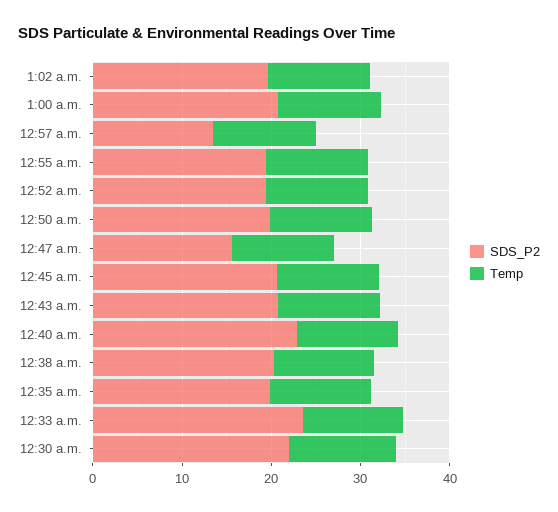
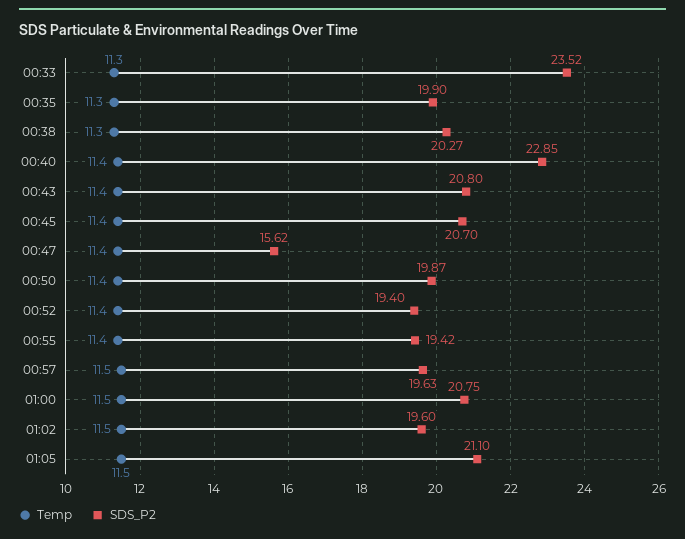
SDS_P2, 12:57 a.m.: 14 -> 19.63
SDS_P2, 12:30 a.m.: 22 -> none
Temp, 12:30 a.m.: 12 -> none
Temp, 01:05: none -> 11.5
SDS_P2, 01:05: none -> 21.1

